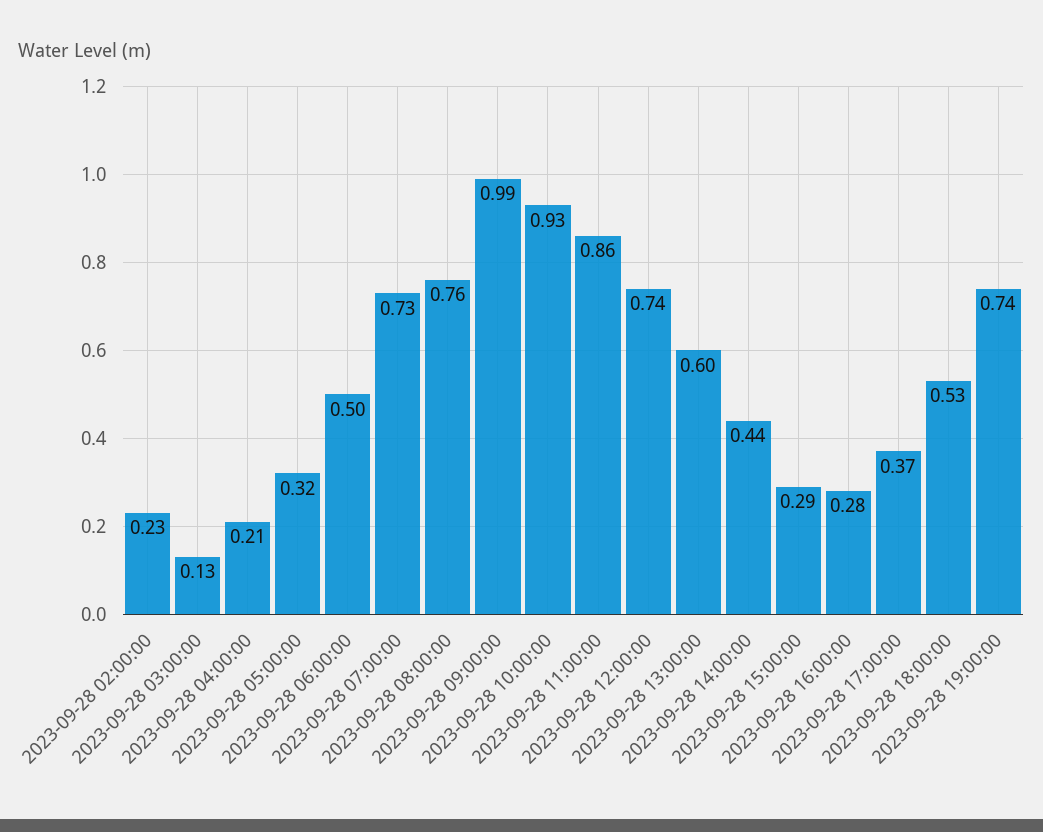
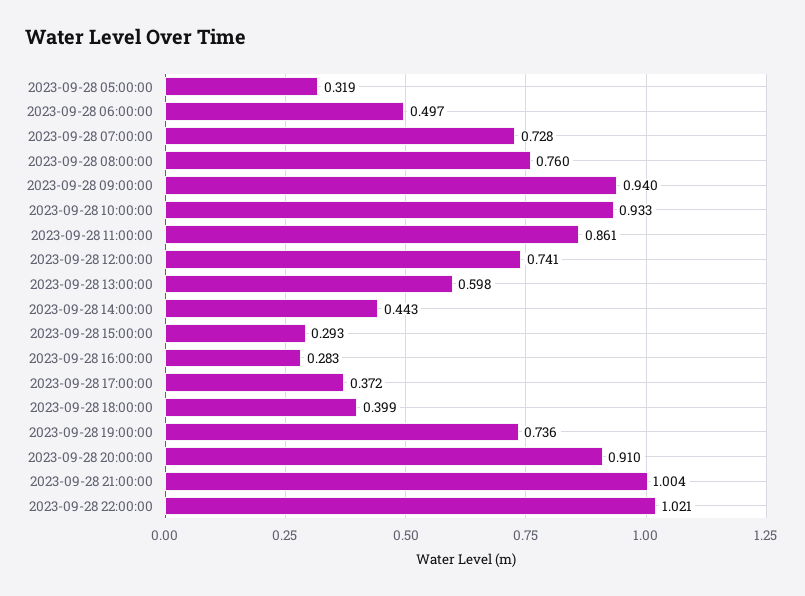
2023-09-28 02:00:00: 0.23 -> none
2023-09-28 03:00:00: 0.13 -> none
2023-09-28 04:00:00: 0.21 -> none
2023-09-28 09:00:00: 0.99 -> 0.94
2023-09-28 18:00:00: 0.53 -> 0.399
2023-09-28 20:00:00: none -> 0.91
2023-09-28 21:00:00: none -> 1.004
2023-09-28 22:00:00: none -> 1.021

